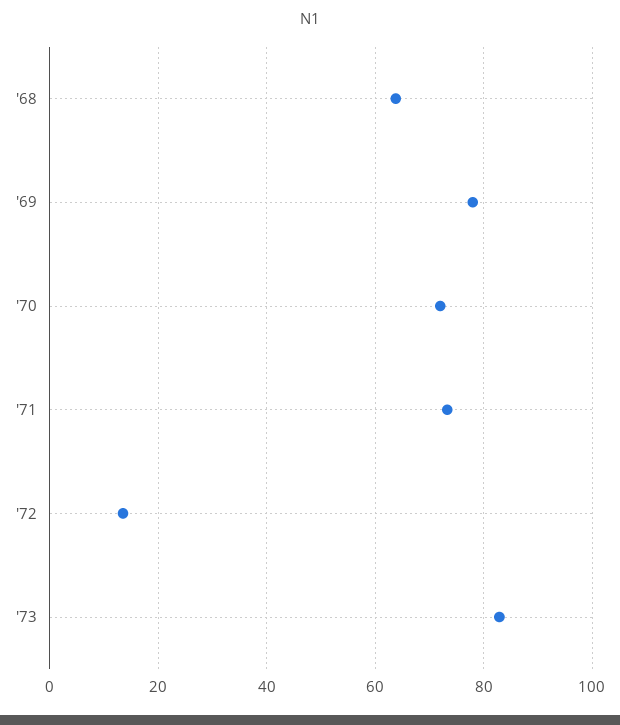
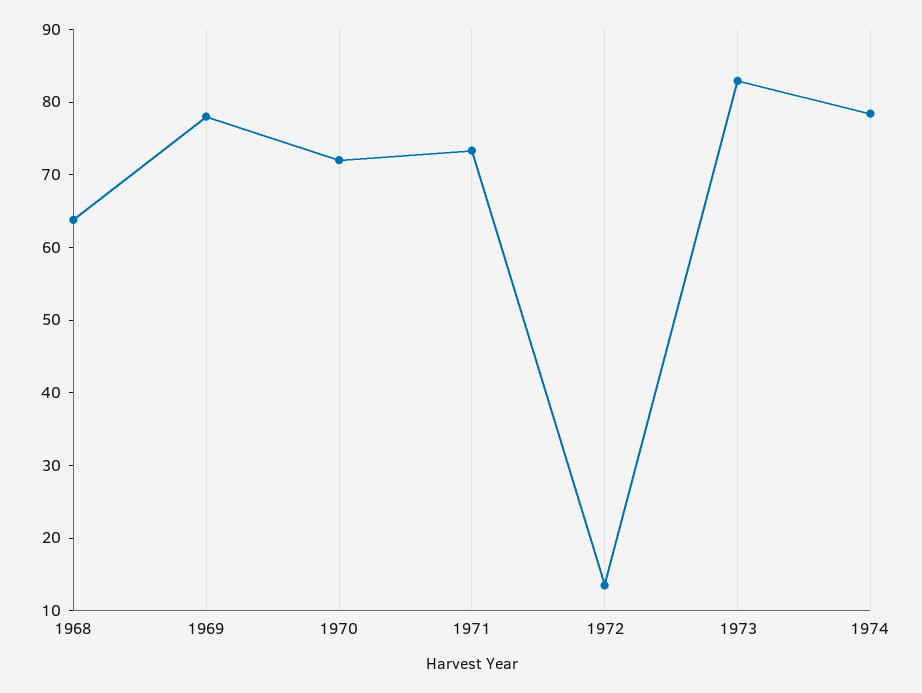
1974: none -> 78

